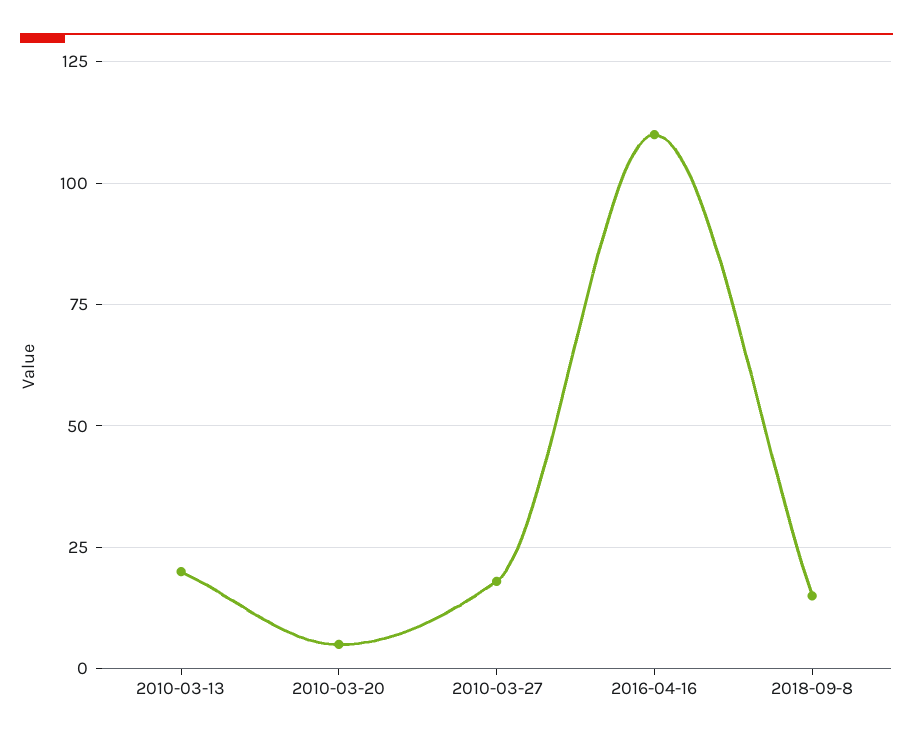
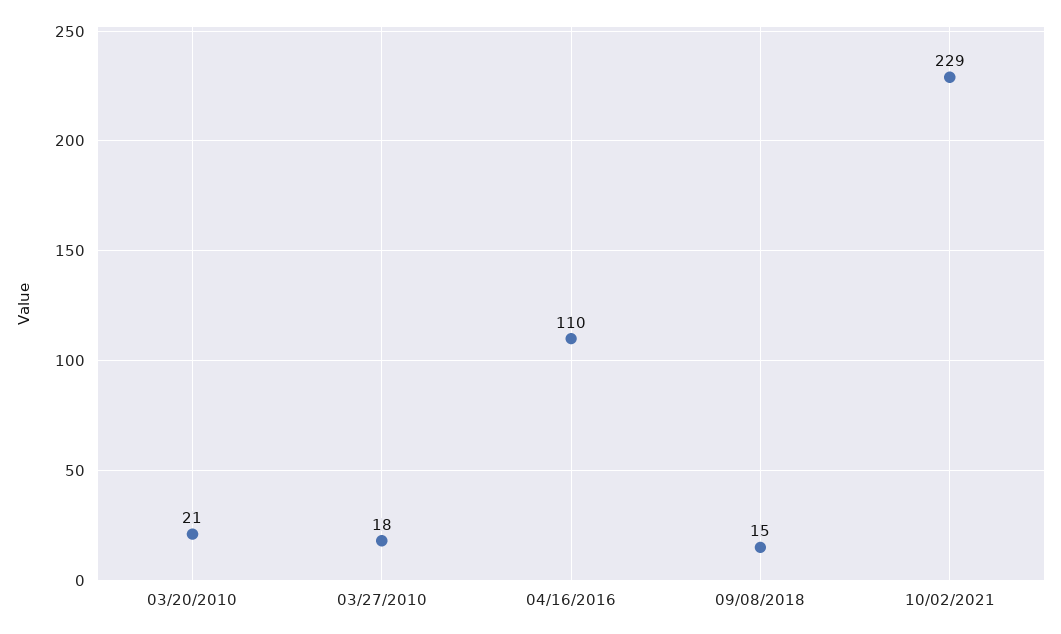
2010-03-13: 20 -> none
2010-03-20: 5 -> 21
10/02/2021: none -> 229

